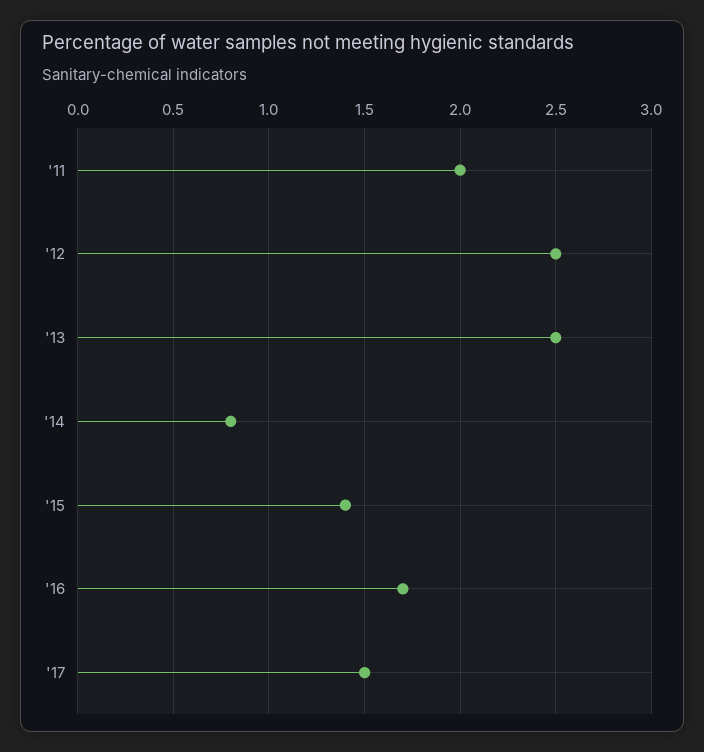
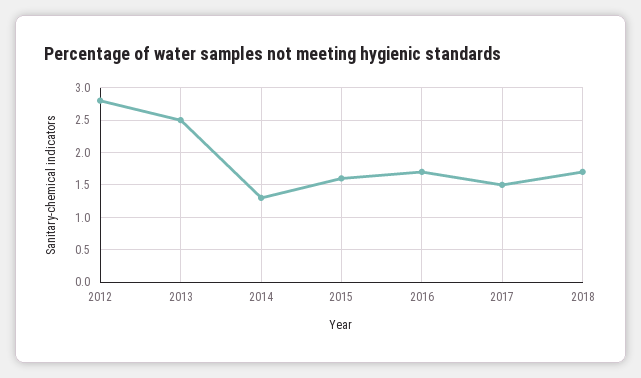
'11: 2 -> none
'12: 2.5 -> 2.8
'14: 0.8 -> 1.3
'15: 1.4 -> 1.6
2018: none -> 1.7

